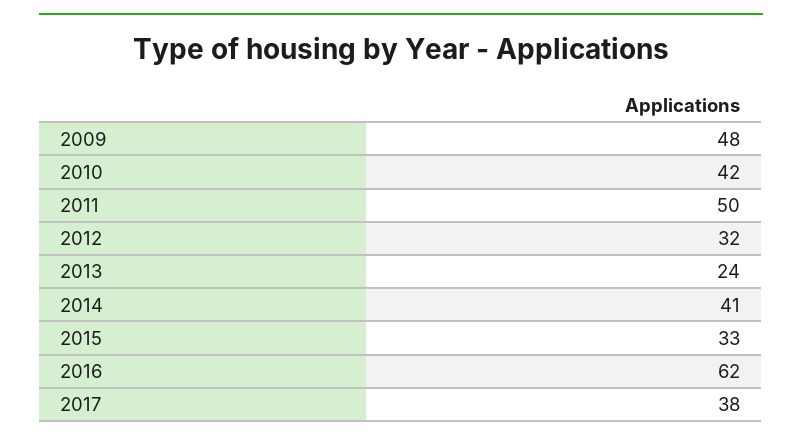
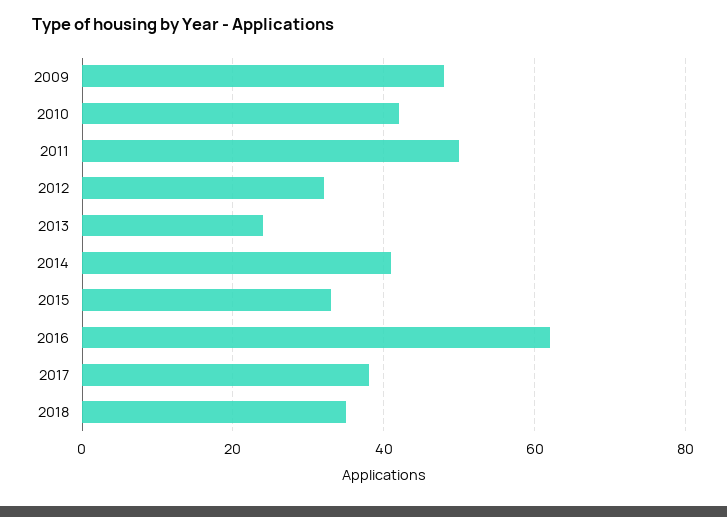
2018: none -> 35

